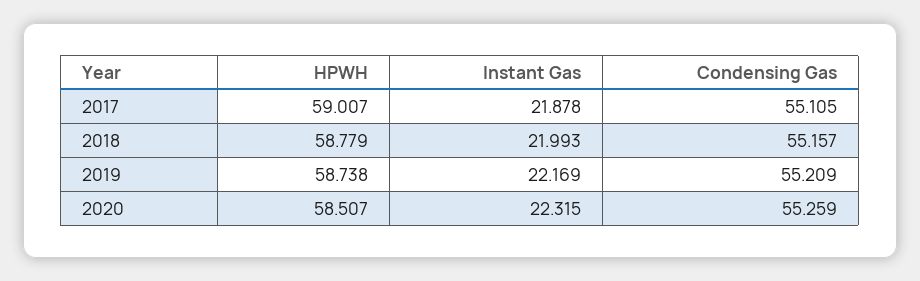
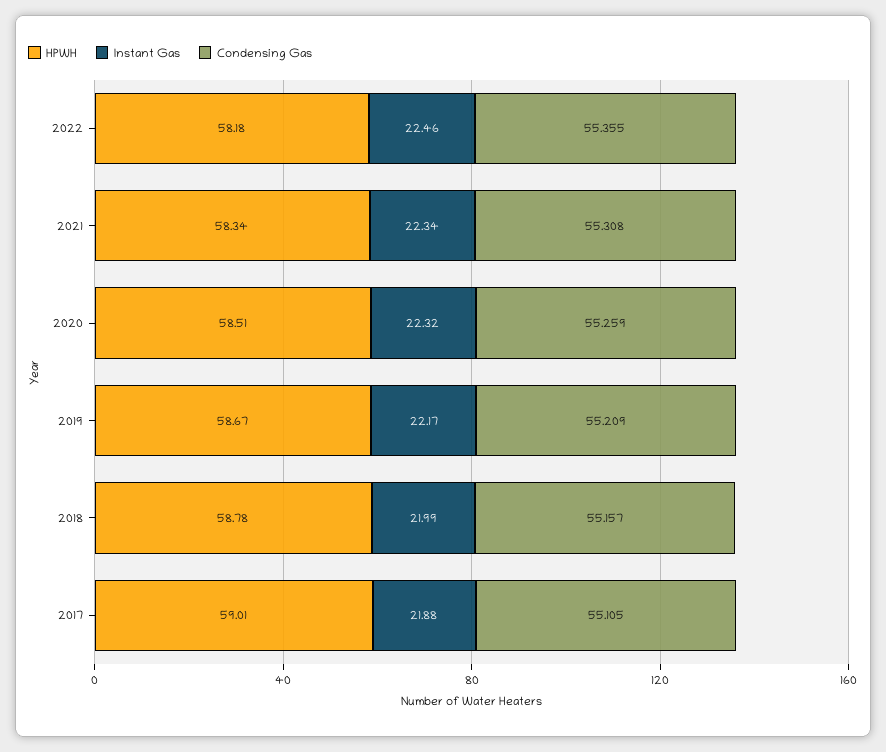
HPWH, 2019: 58.738 -> 58.67
HPWH, 2022: none -> 58.18
Instant Gas, 2022: none -> 22.46
Condensing Gas, 2022: none -> 55.355
HPWH, 2021: none -> 58.34
Instant Gas, 2021: none -> 22.34
Condensing Gas, 2021: none -> 55.308

